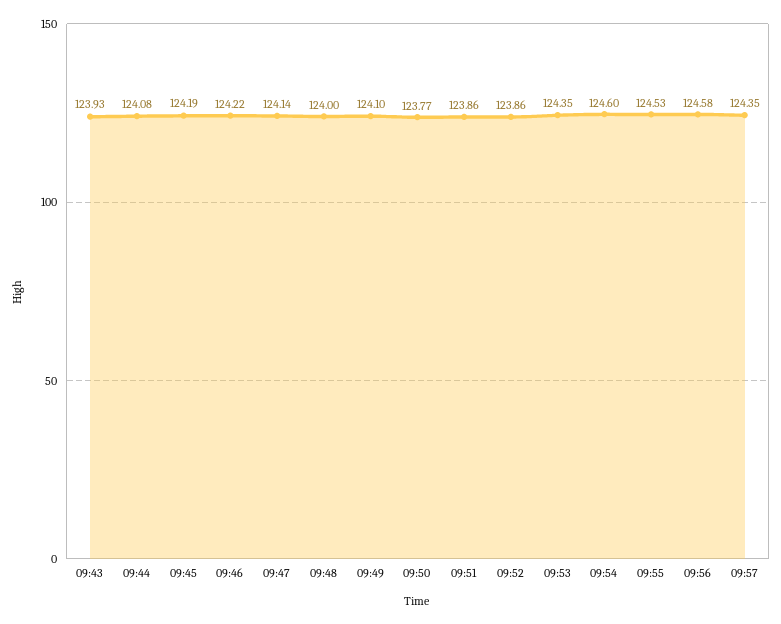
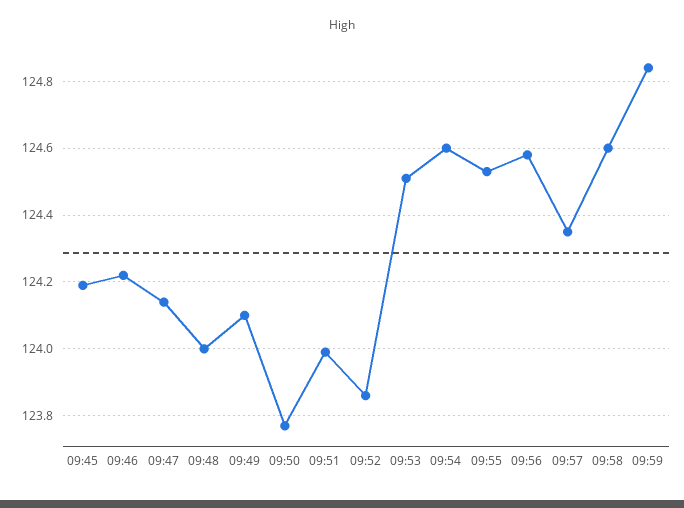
09:43: 123.93 -> none
09:44: 124.08 -> none
09:51: 123.86 -> 124
09:53: 124.35 -> 124.5
09:58: none -> 124.6
09:59: none -> 124.85

